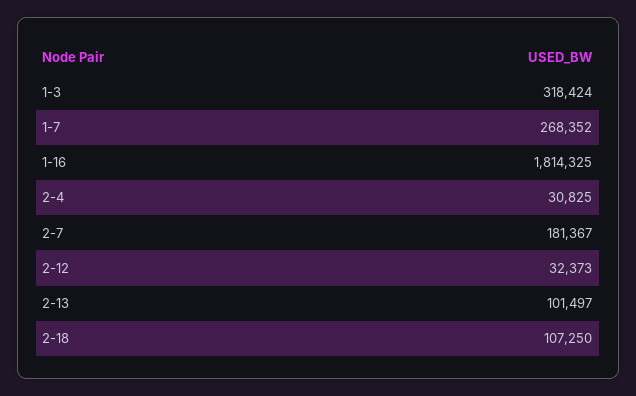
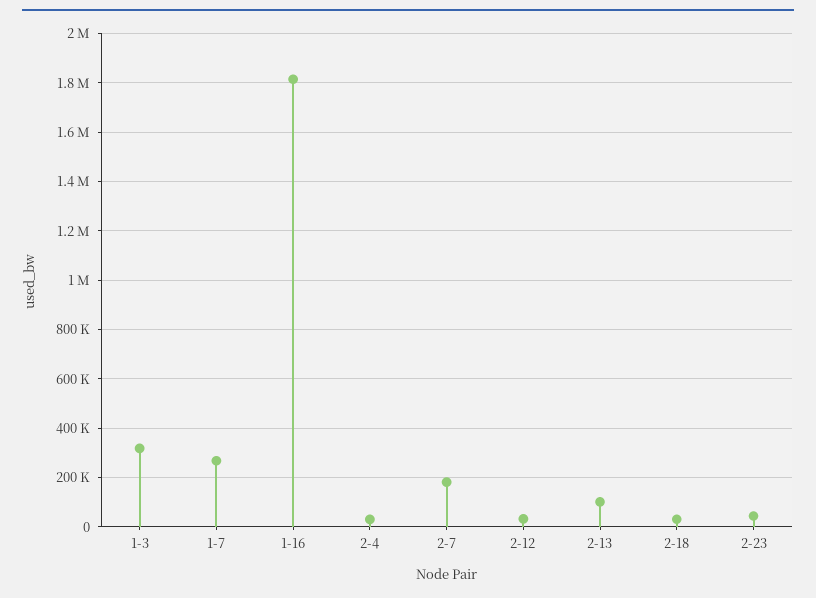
2-18: 107250 -> 25000
2-23: none -> 50000

